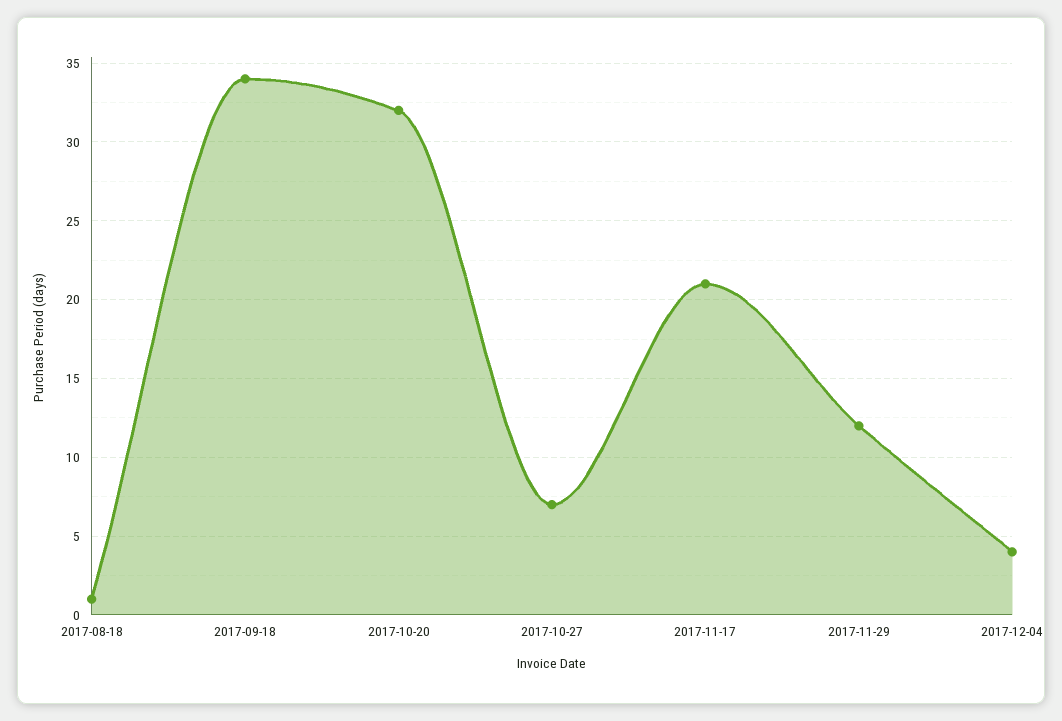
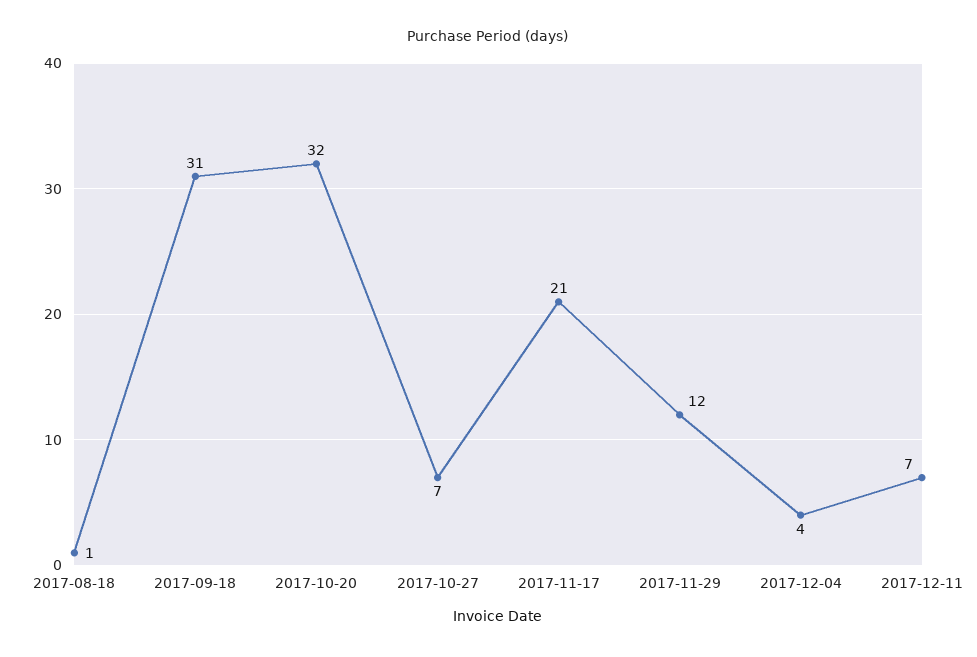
2017-09-18: 34 -> 31
2017-12-11: none -> 7

